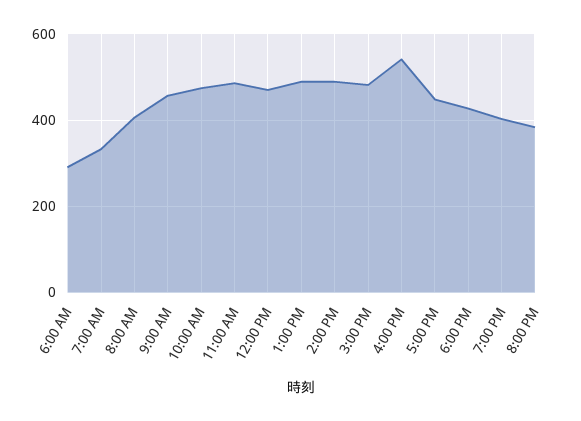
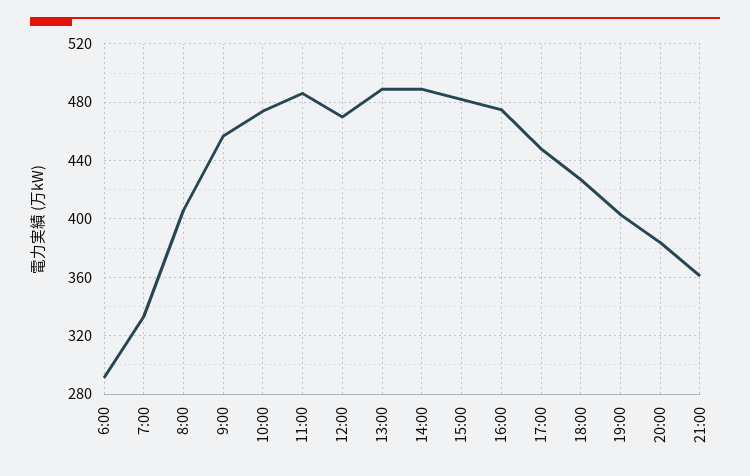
4:00 PM: 540 -> 475
21:00: none -> 360

